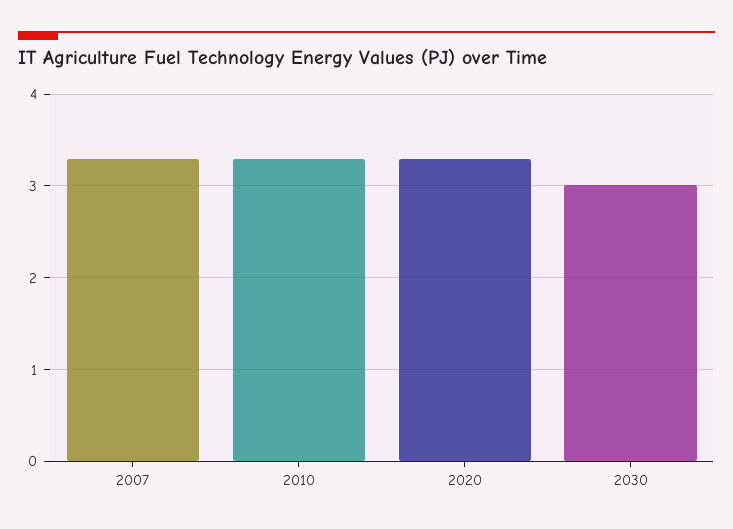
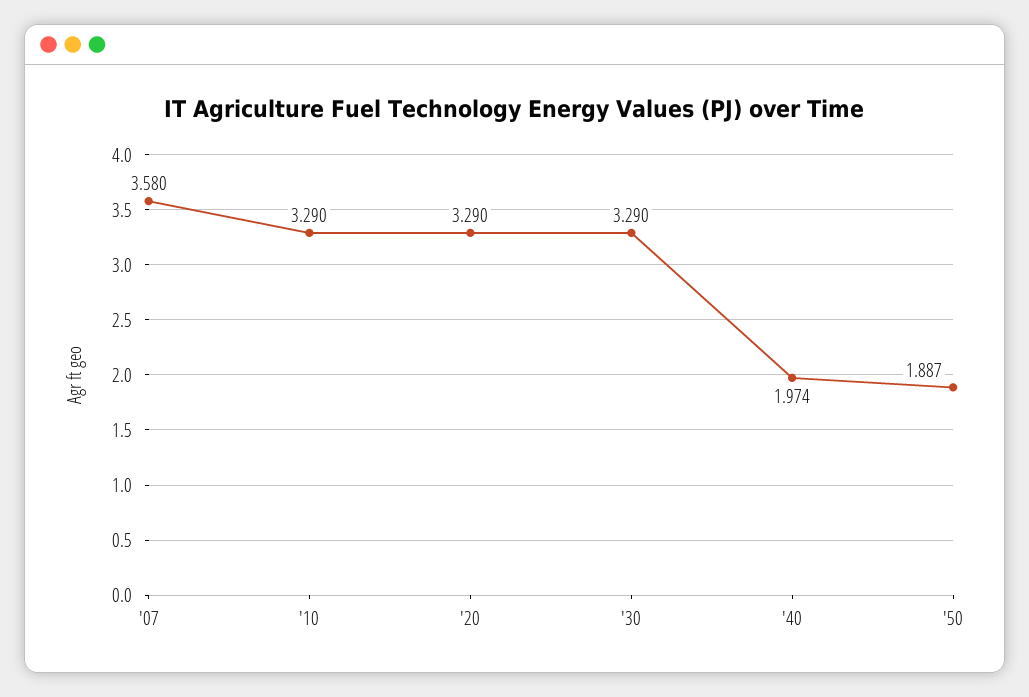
2007: 3.3 -> 3.58
2030: 3 -> 3.29
'40: none -> 1.974
'50: none -> 1.887

